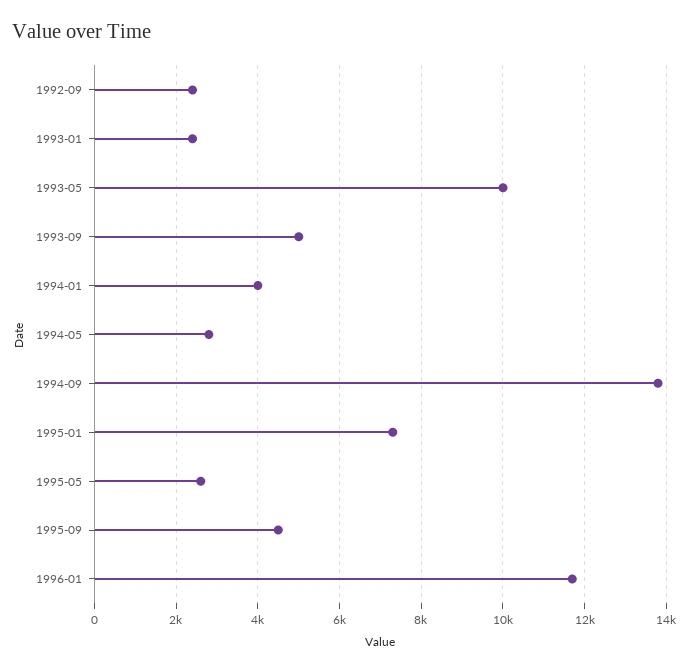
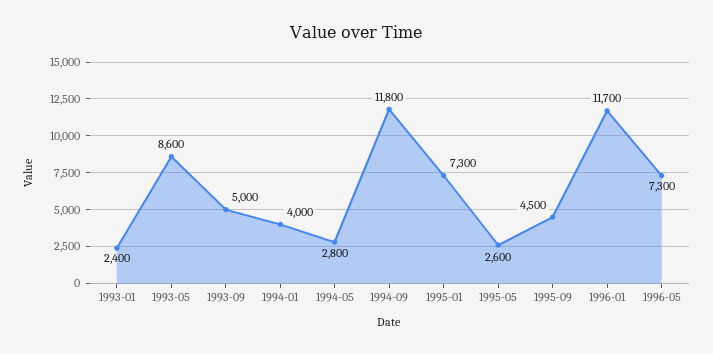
1992-09: 2400 -> none
1993-05: 10000 -> 8600
1994-09: 13800 -> 11800
1996-05: none -> 7300

